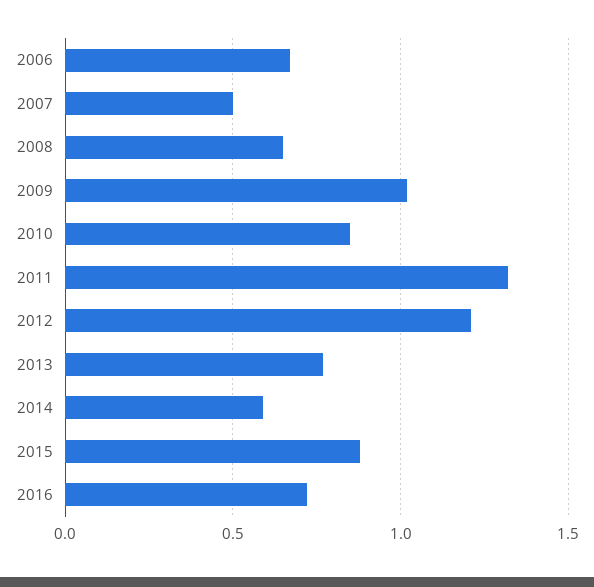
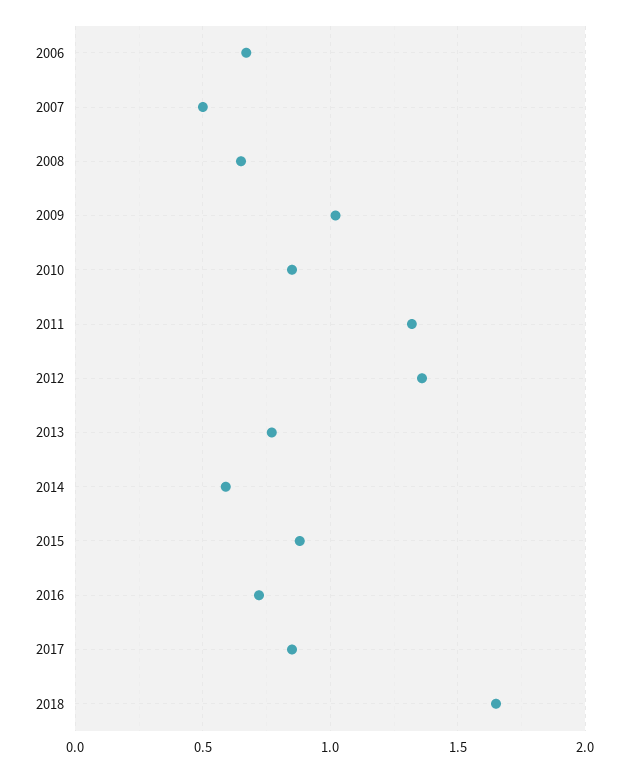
2012: 1.2 -> 1.35
2017: none -> 0.85
2018: none -> 1.65

